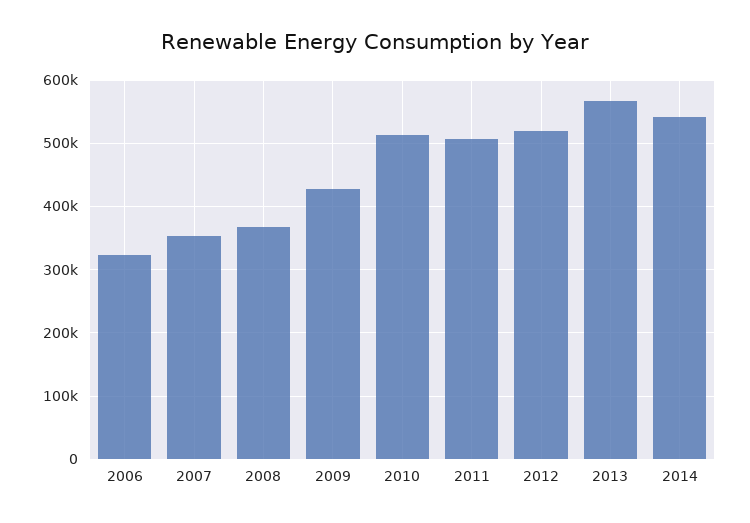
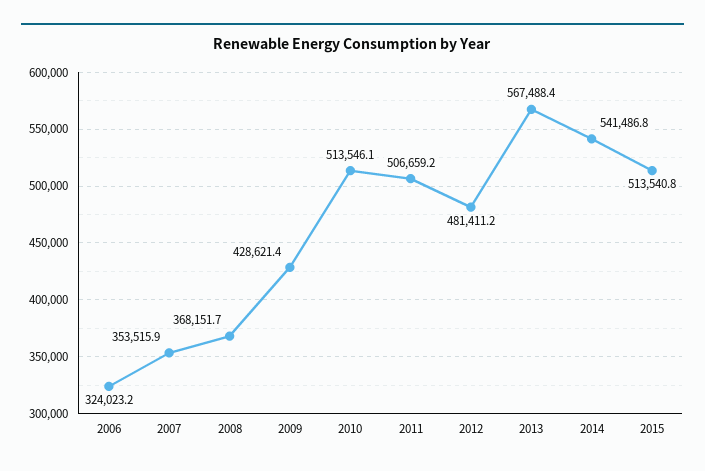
2012: 520000 -> 481411.2
2015: none -> 513540.8

